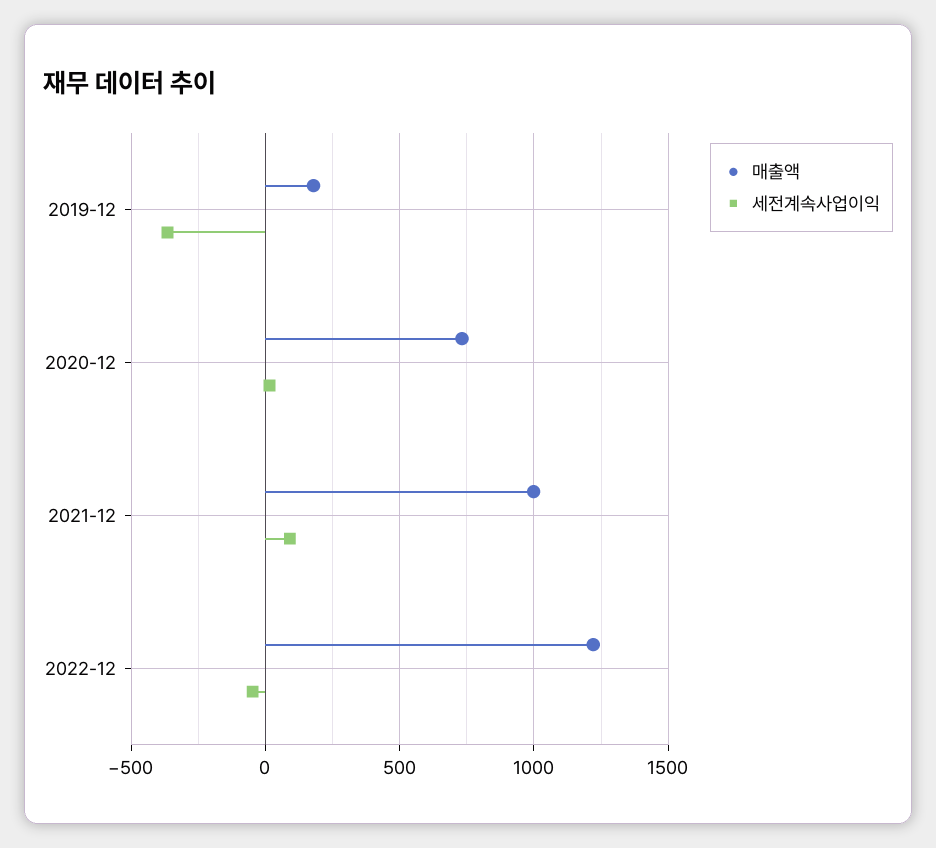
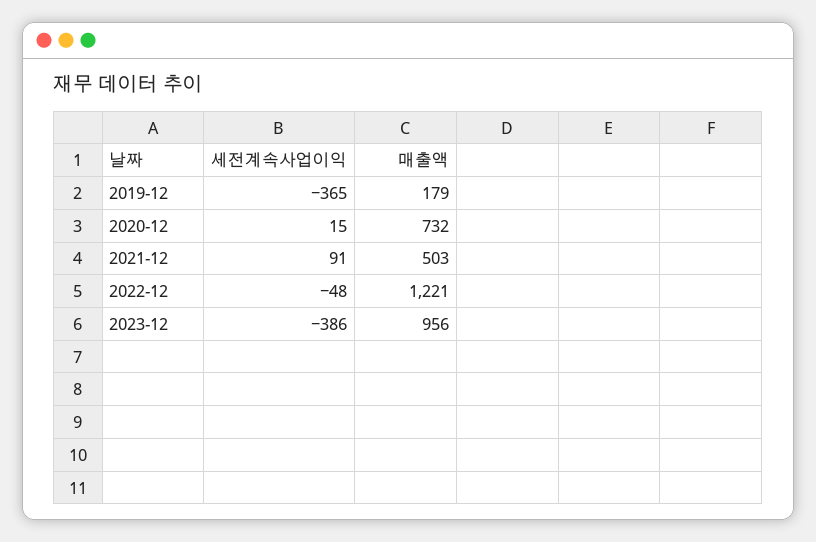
매출액, 2021-12: 1000 -> 503
세전계속사업이익, 2023-12: none -> -386
매출액, 2023-12: none -> 956

